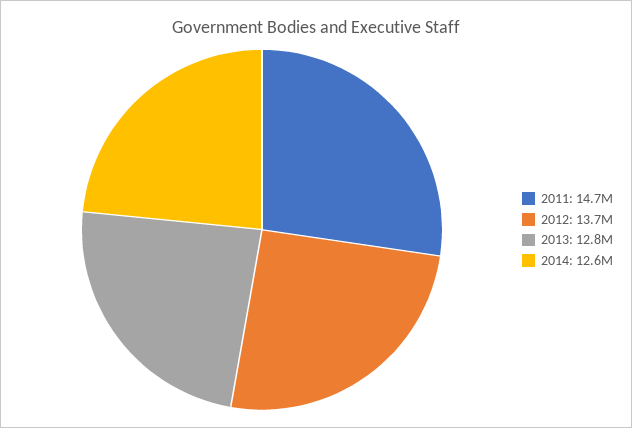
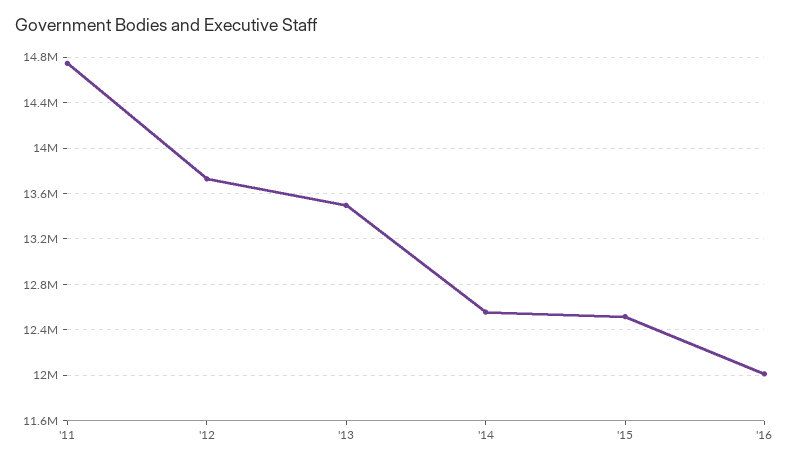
2013: 12800000 -> 13500000
'15: none -> 12500000
'16: none -> 12000000

